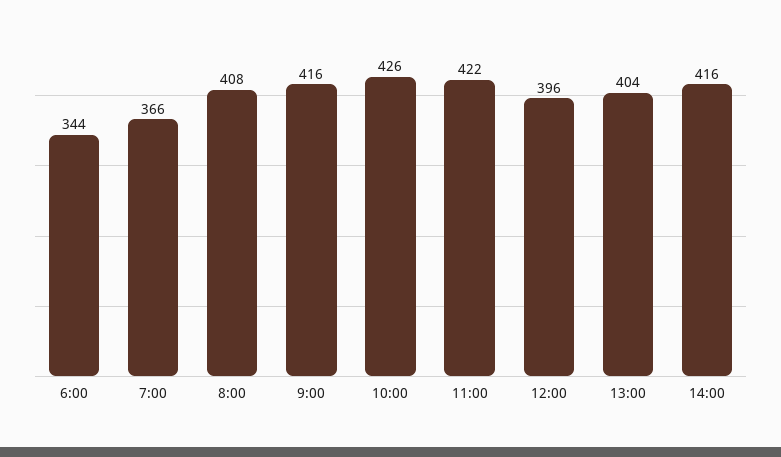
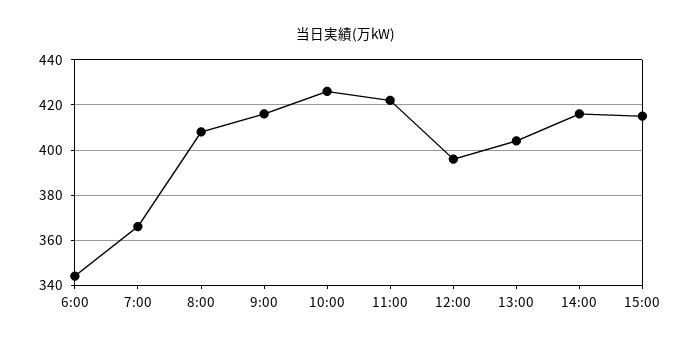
15:00: none -> 415

